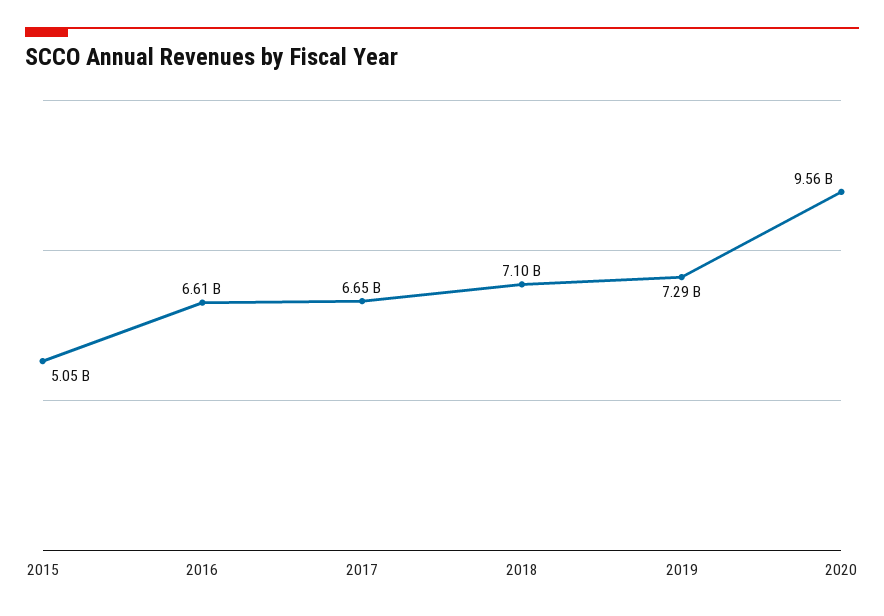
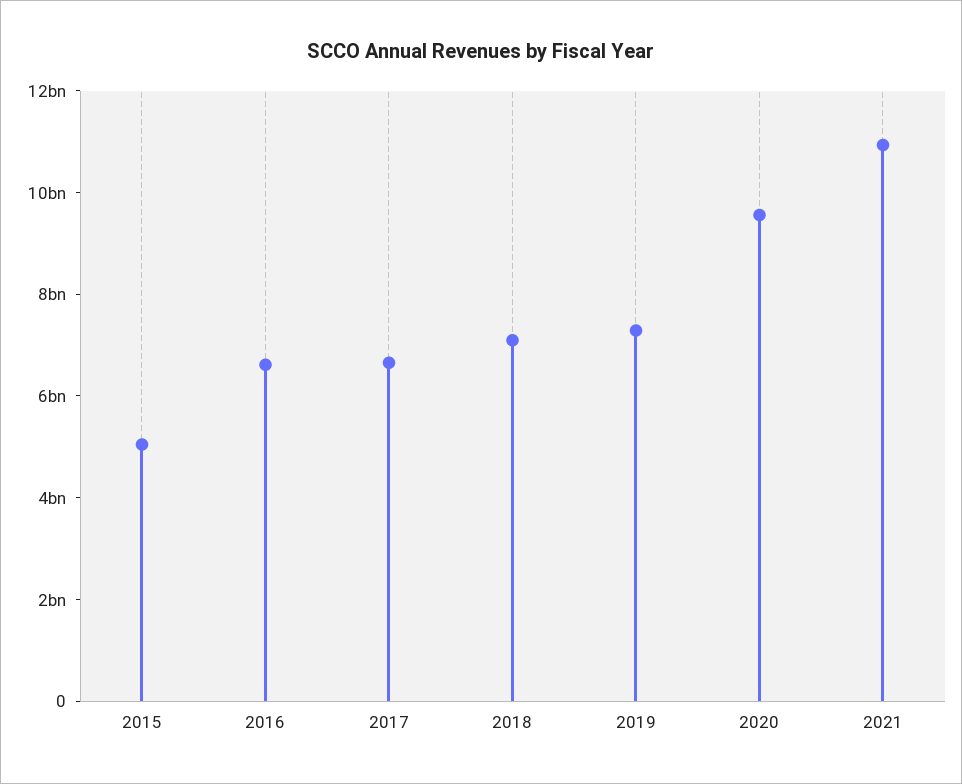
2021: none -> 11000000000

